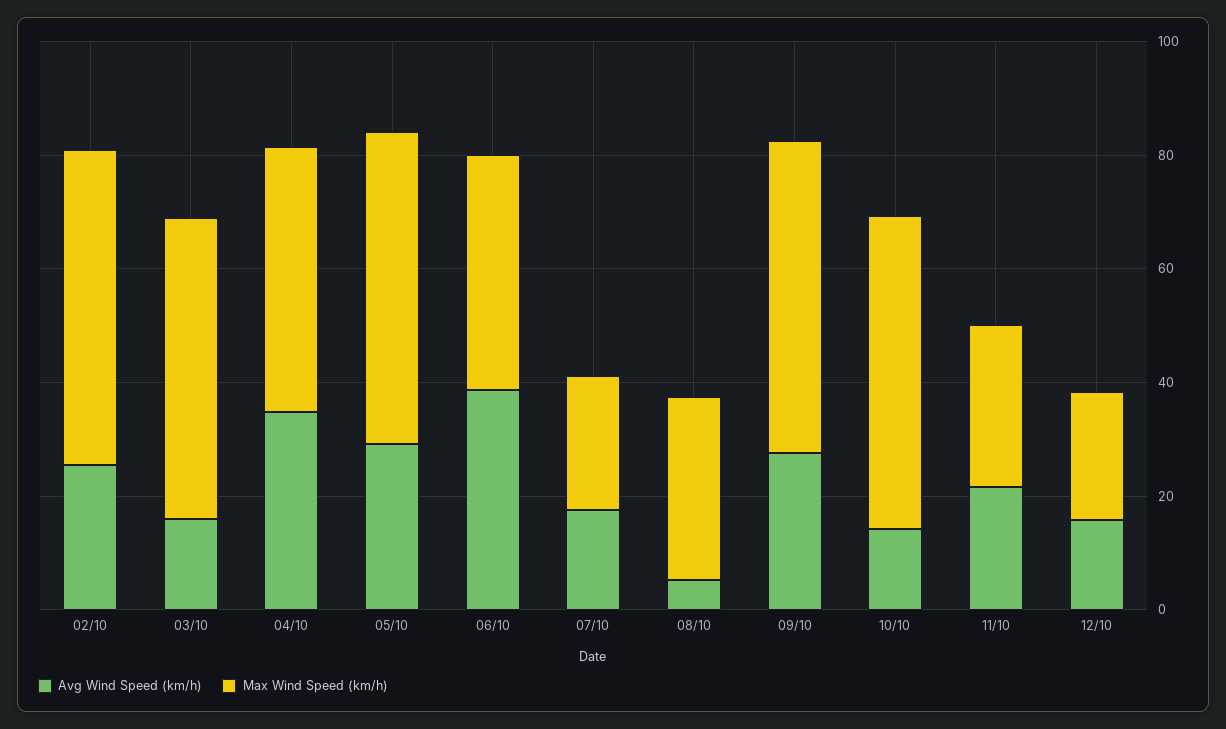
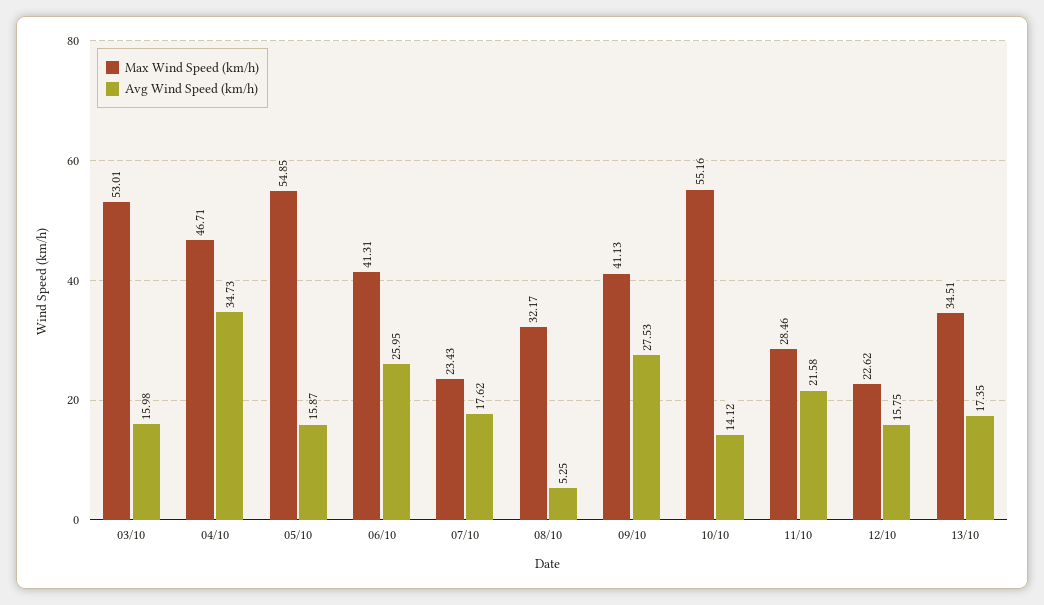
Avg Wind Speed (km/h), 02/10: 25 -> none
Max Wind Speed (km/h), 02/10: 55 -> none
Avg Wind Speed (km/h), 05/10: 30 -> 15.87
Avg Wind Speed (km/h), 06/10: 40 -> 25.95
Max Wind Speed (km/h), 09/10: 55 -> 41.13
Max Wind Speed (km/h), 13/10: none -> 34.51
Avg Wind Speed (km/h), 13/10: none -> 17.35

